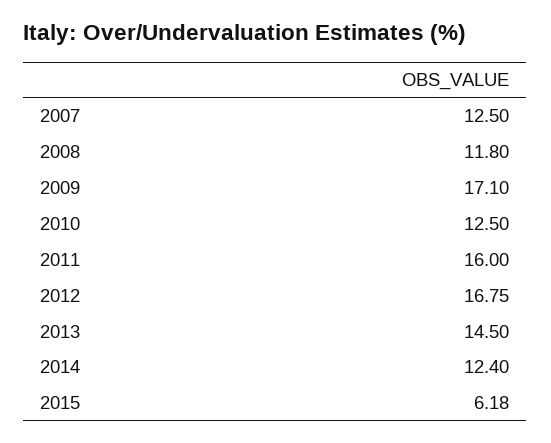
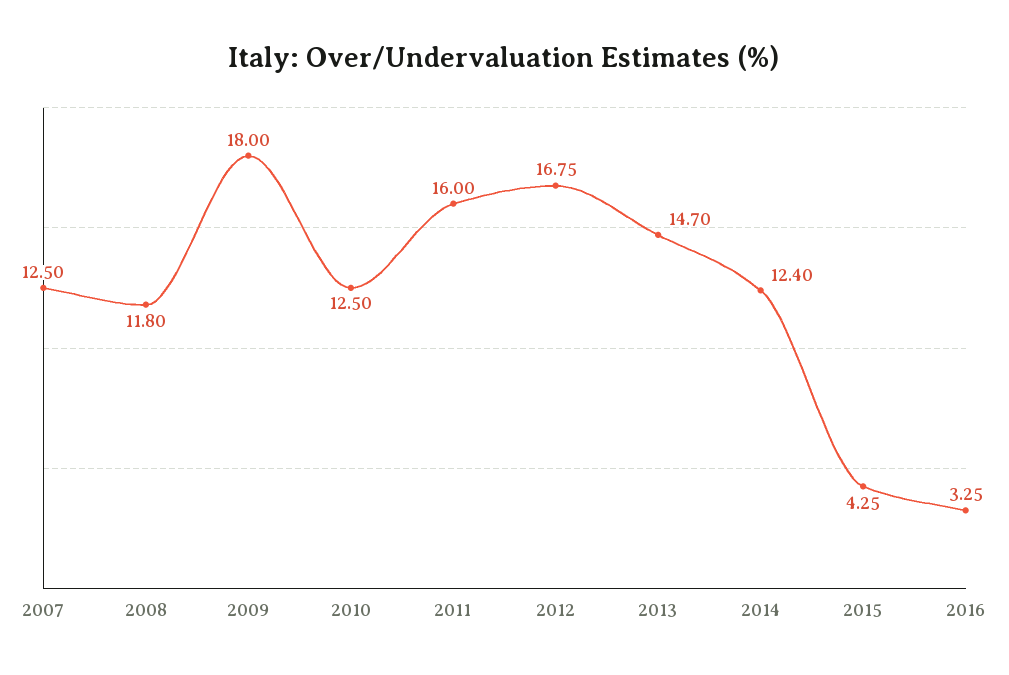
2009: 17.1 -> 18
2013: 14.5 -> 14.7
2015: 6.18 -> 4.25
2016: none -> 3.25

